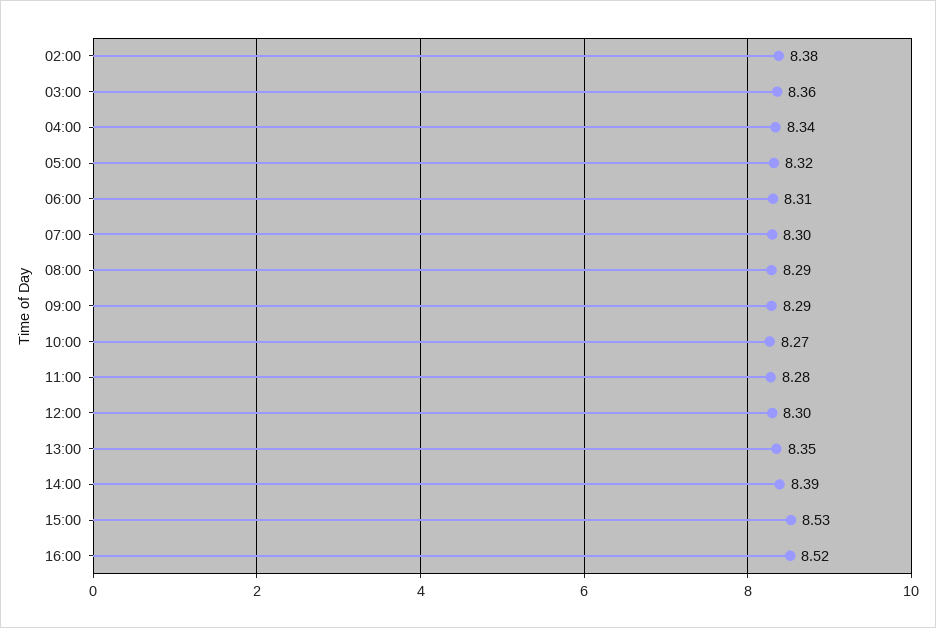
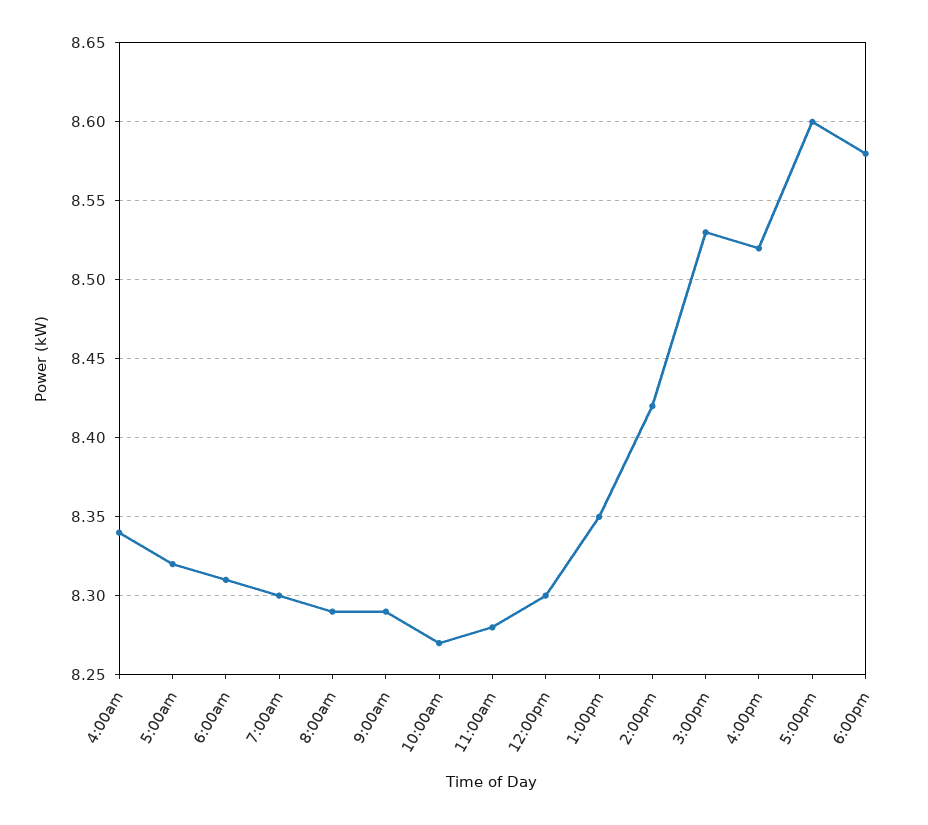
02:00: 8.38 -> none
03:00: 8.36 -> none
14:00: 8.39 -> 8.42
5:00pm: none -> 8.6
6:00pm: none -> 8.58

